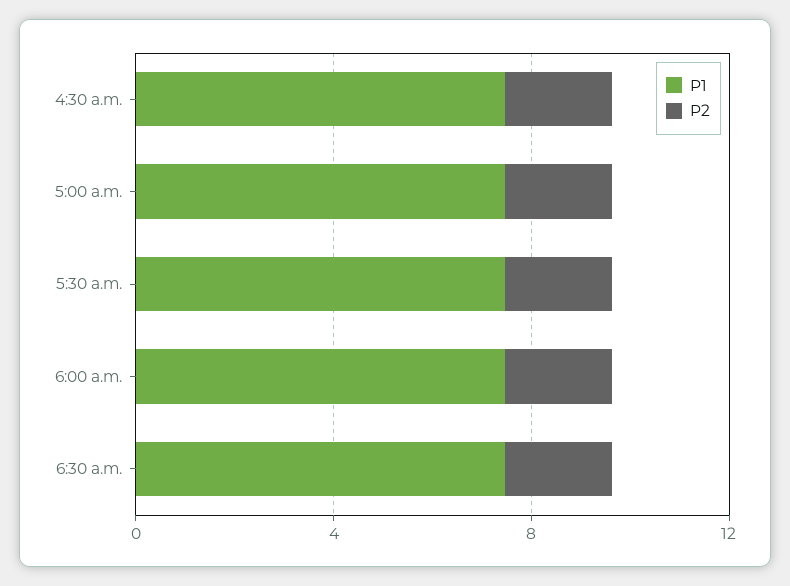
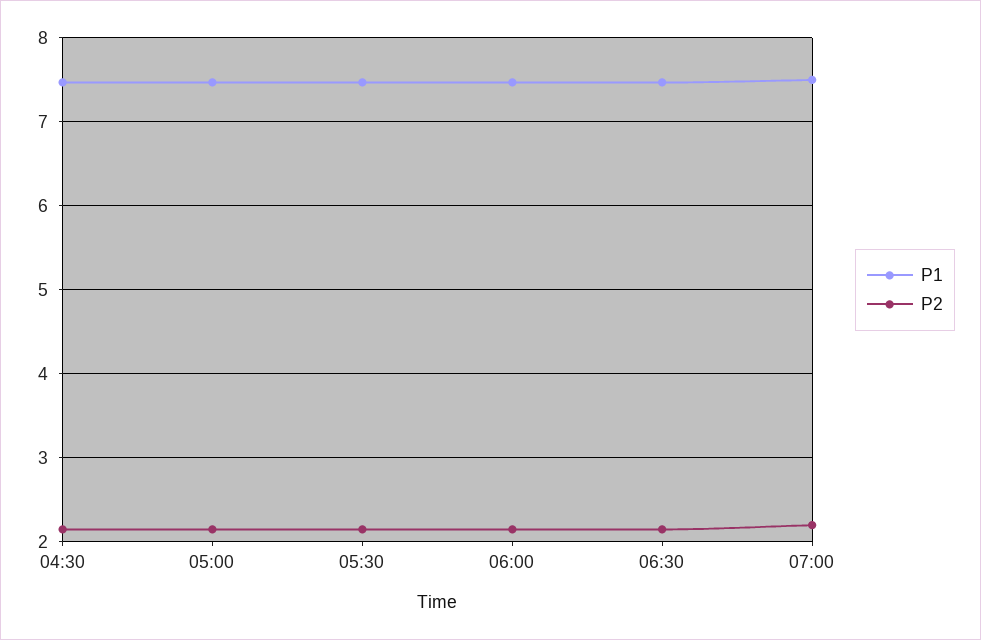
P1, 07:00: none -> 7.5
P2, 07:00: none -> 2.2

